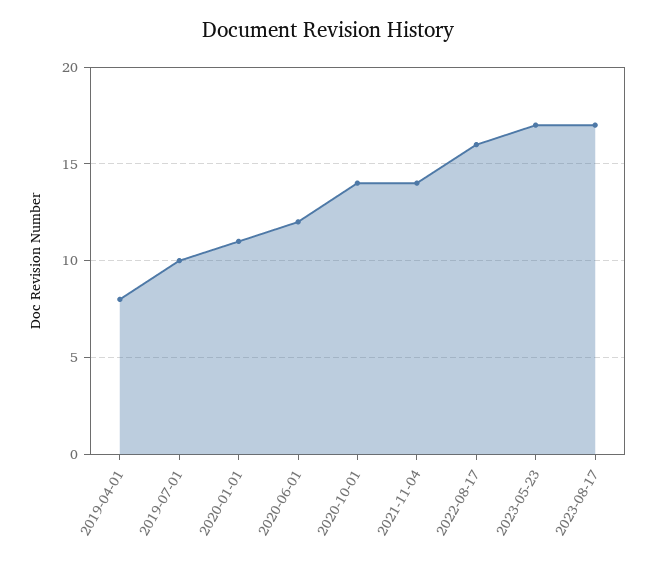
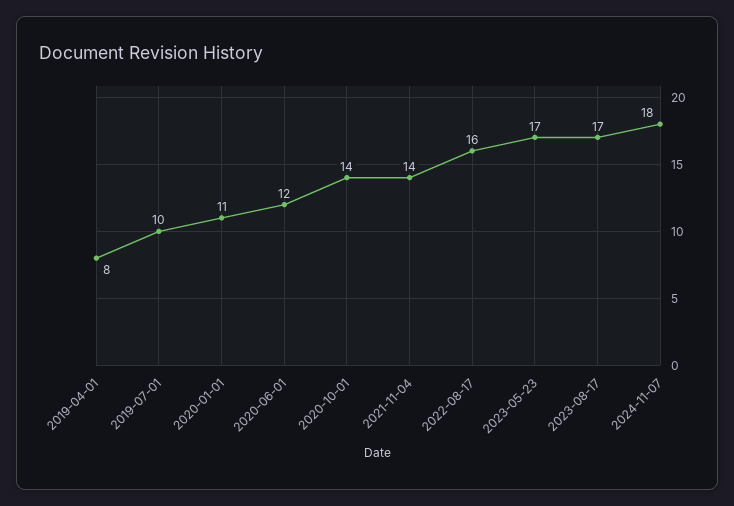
2024-11-07: none -> 18

